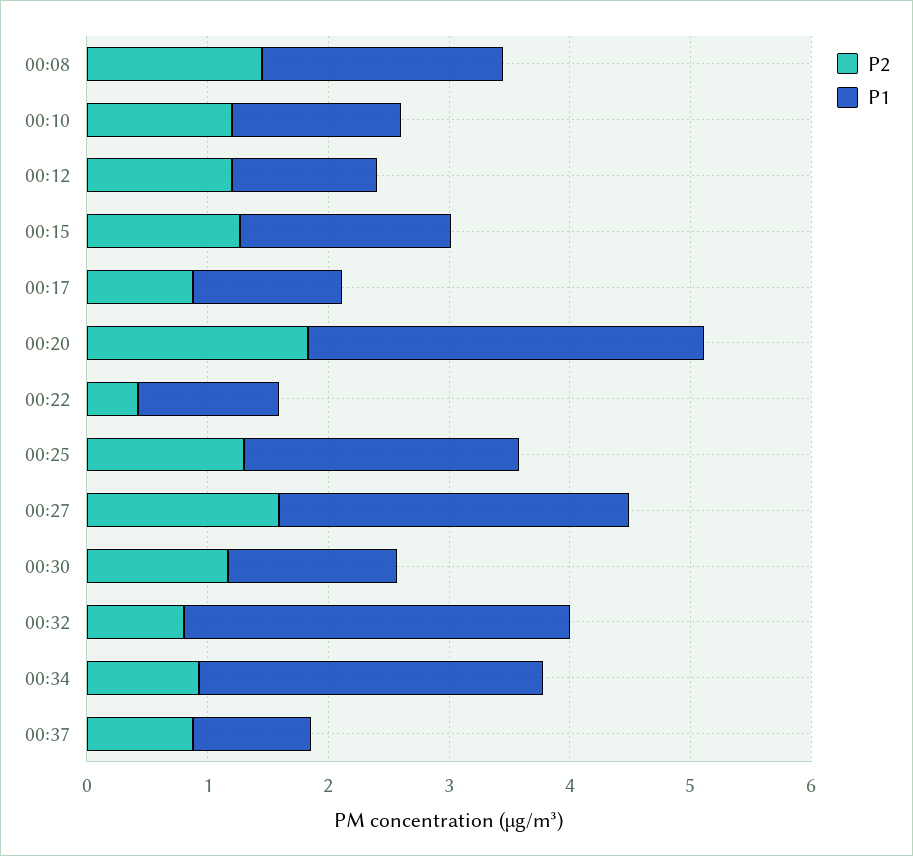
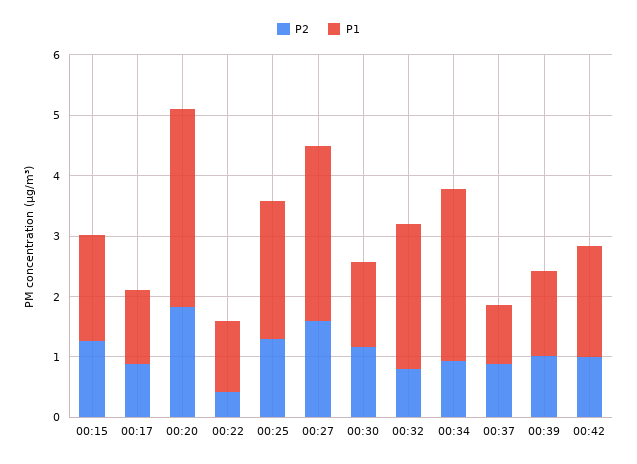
P2, 00:08: 1.4 -> none
P1, 00:08: 2 -> none
P2, 00:10: 1.2 -> none
P1, 00:10: 1.4 -> none
P2, 00:12: 1.2 -> none
P1, 00:12: 1.2 -> none
P1, 00:32: 3.2 -> 2.4
P2, 00:39: none -> 1
P1, 00:39: none -> 1.4
P2, 00:42: none -> 1
P1, 00:42: none -> 1.8

